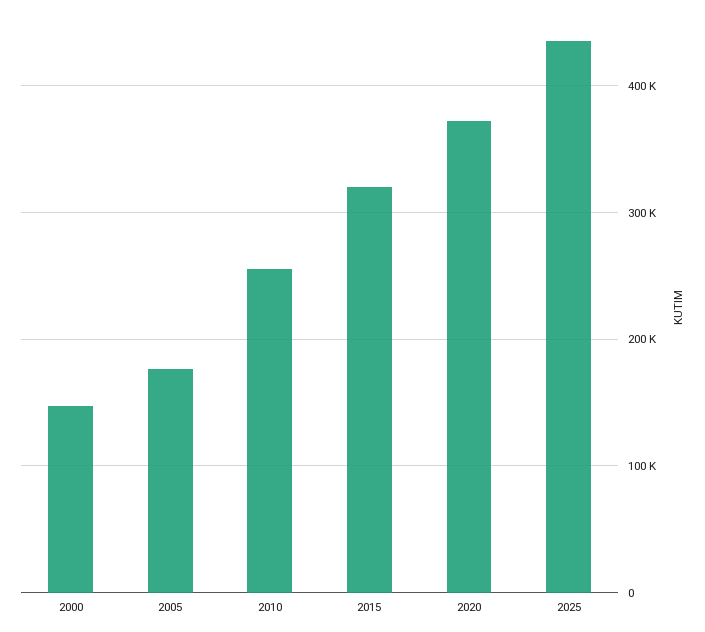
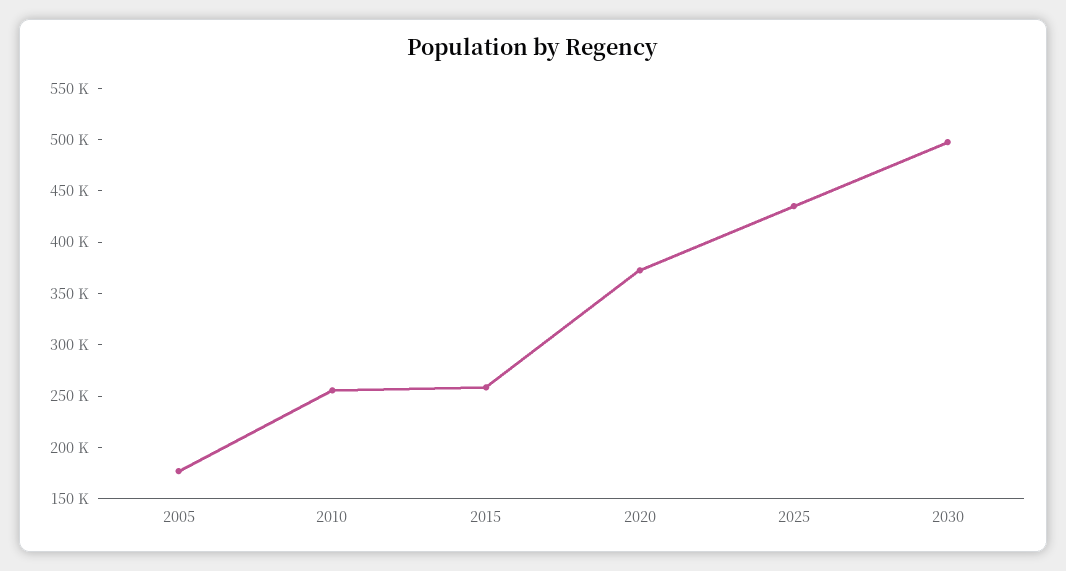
2000: 150000 -> none
2015: 320000 -> 260000
2030: none -> 500000

